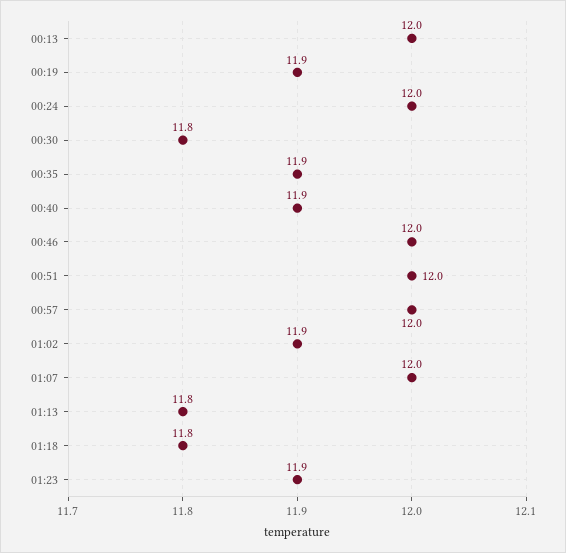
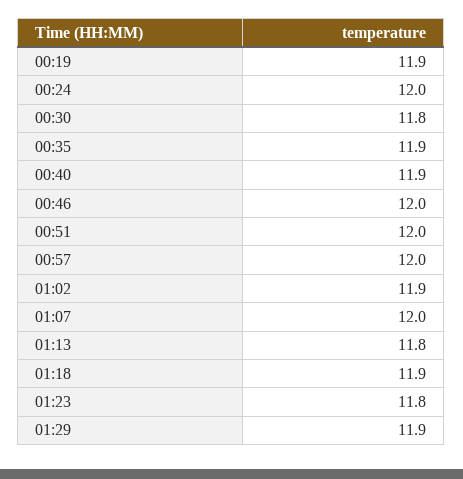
00:13: 12 -> none
01:18: 11.8 -> 11.9
01:23: 11.9 -> 11.8
01:29: none -> 11.9

